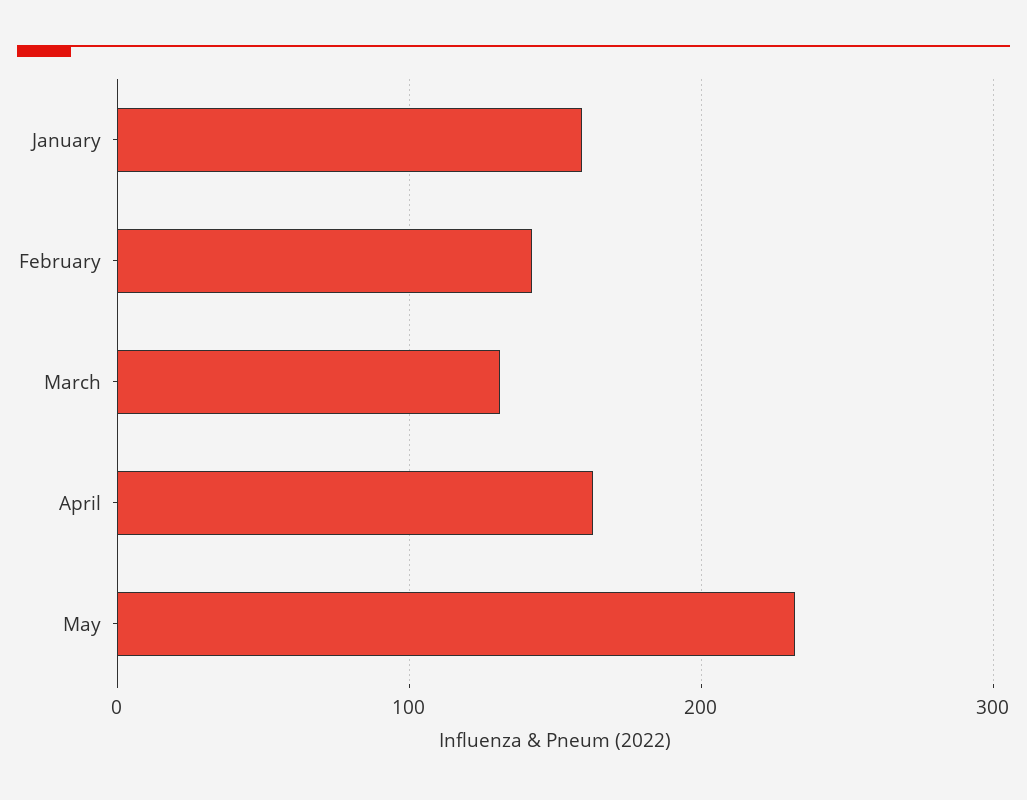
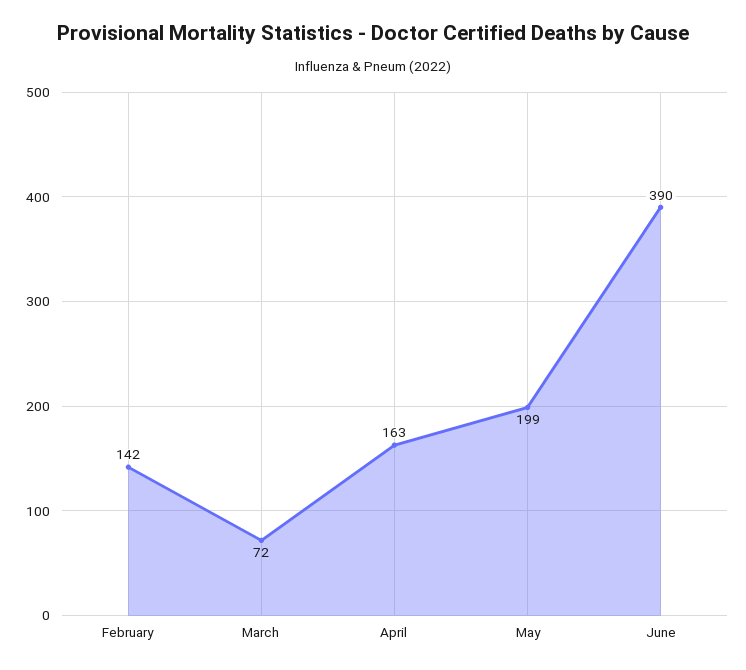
January: 160 -> none
March: 130 -> 72
May: 230 -> 199
June: none -> 390

